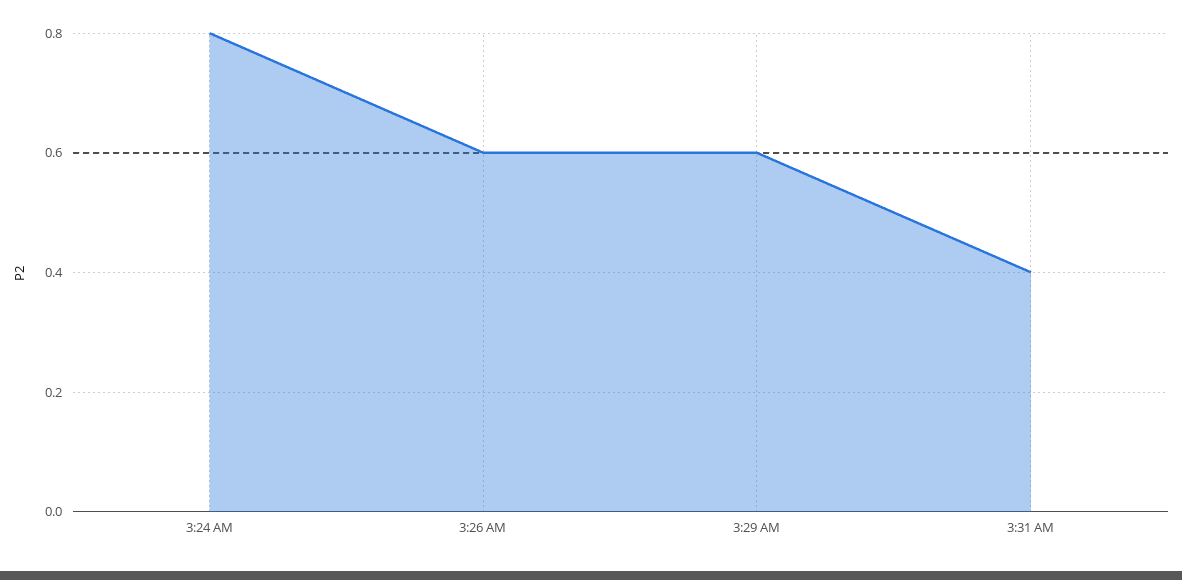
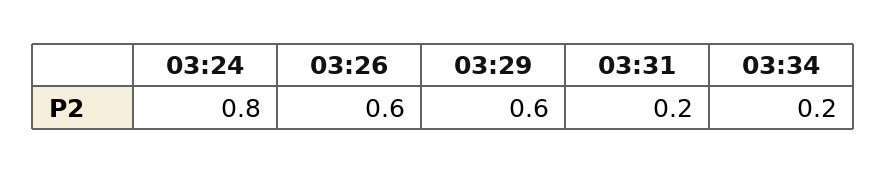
3:31 AM: 0.4 -> 0.2
03:34: none -> 0.2

